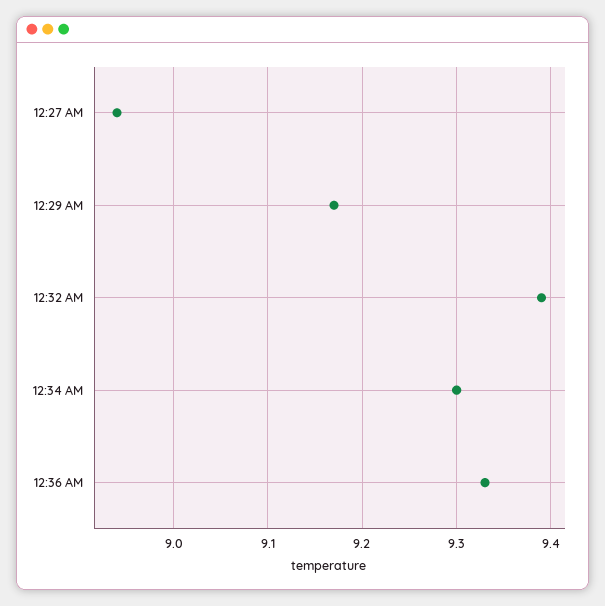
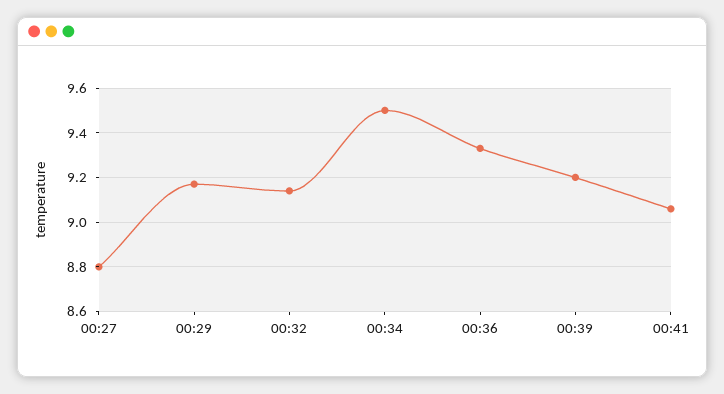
12:27 AM: 8.94 -> 8.8
12:32 AM: 9.39 -> 9.15
12:34 AM: 9.3 -> 9.5
00:39: none -> 9.2
00:41: none -> 9.05

